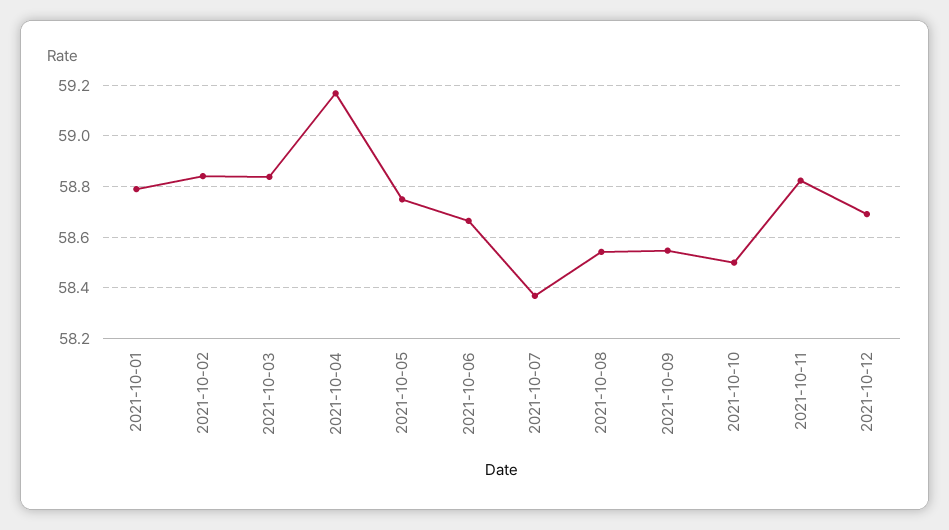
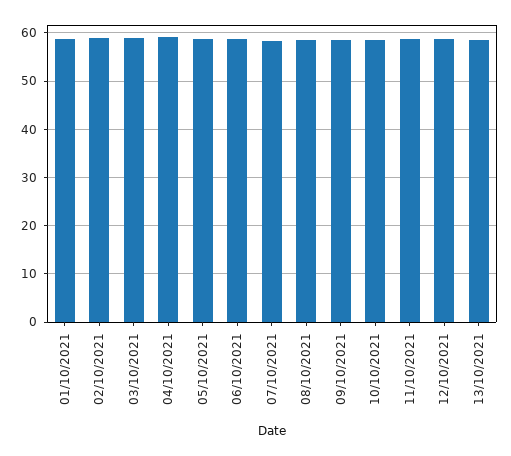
13/10/2021: none -> 58

